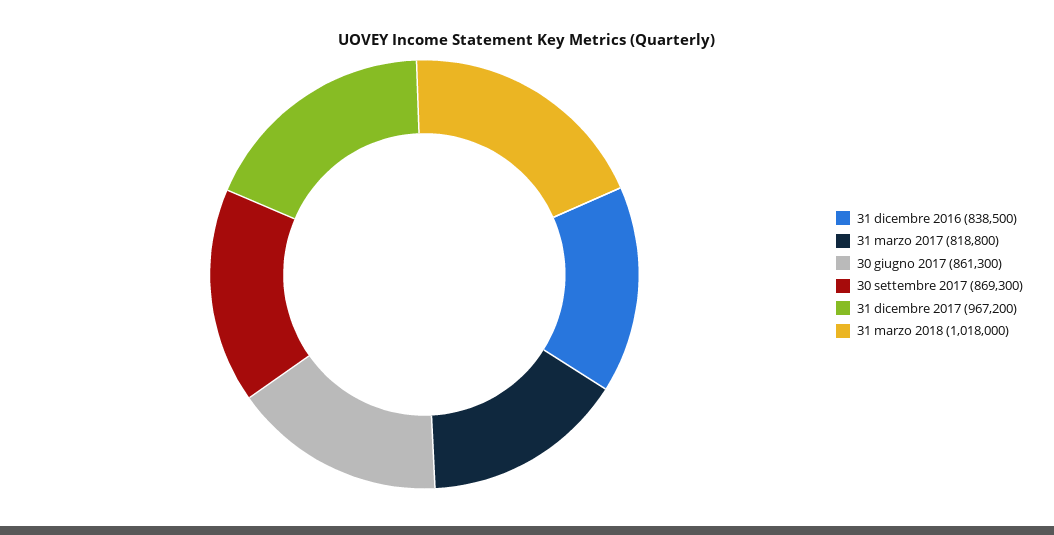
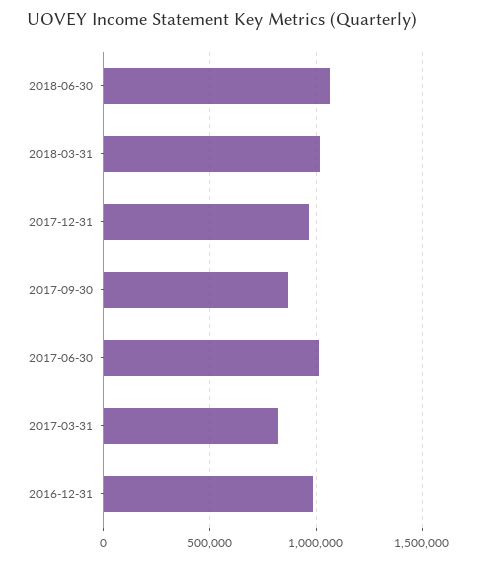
31 dicembre 2016: 838500 -> 1000000
30 giugno 2017: 861300 -> 1000000
2018-06-30: none -> 1050000

